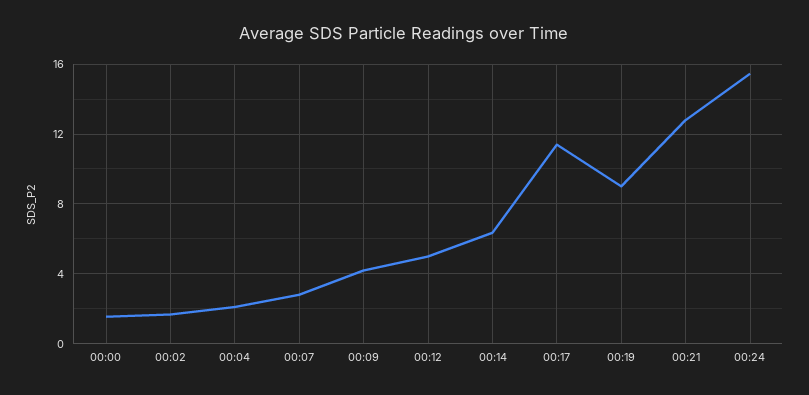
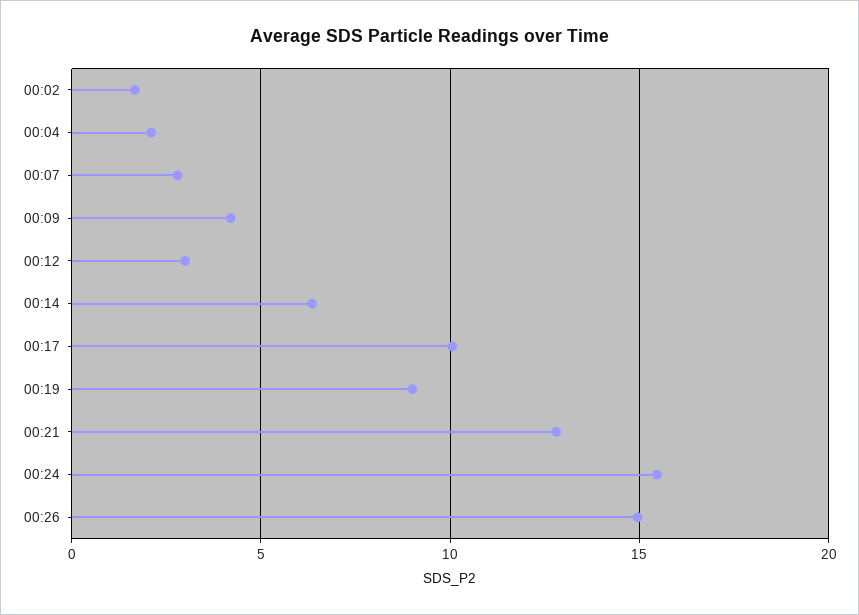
00:00: 1.5 -> none
00:12: 5 -> 3
00:17: 11.5 -> 10
00:26: none -> 15

